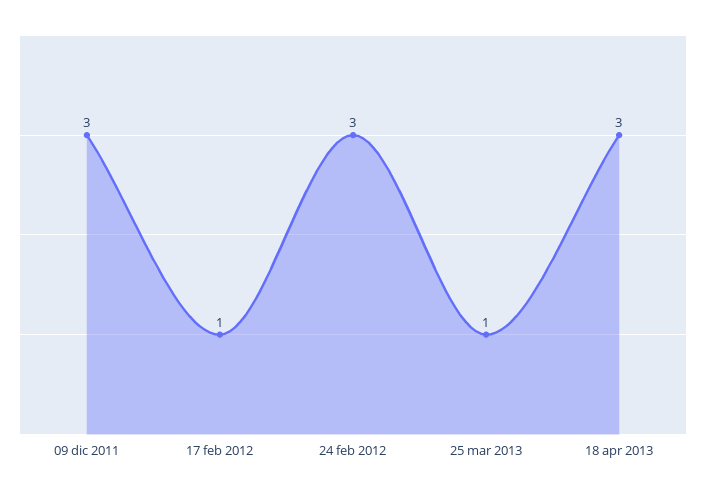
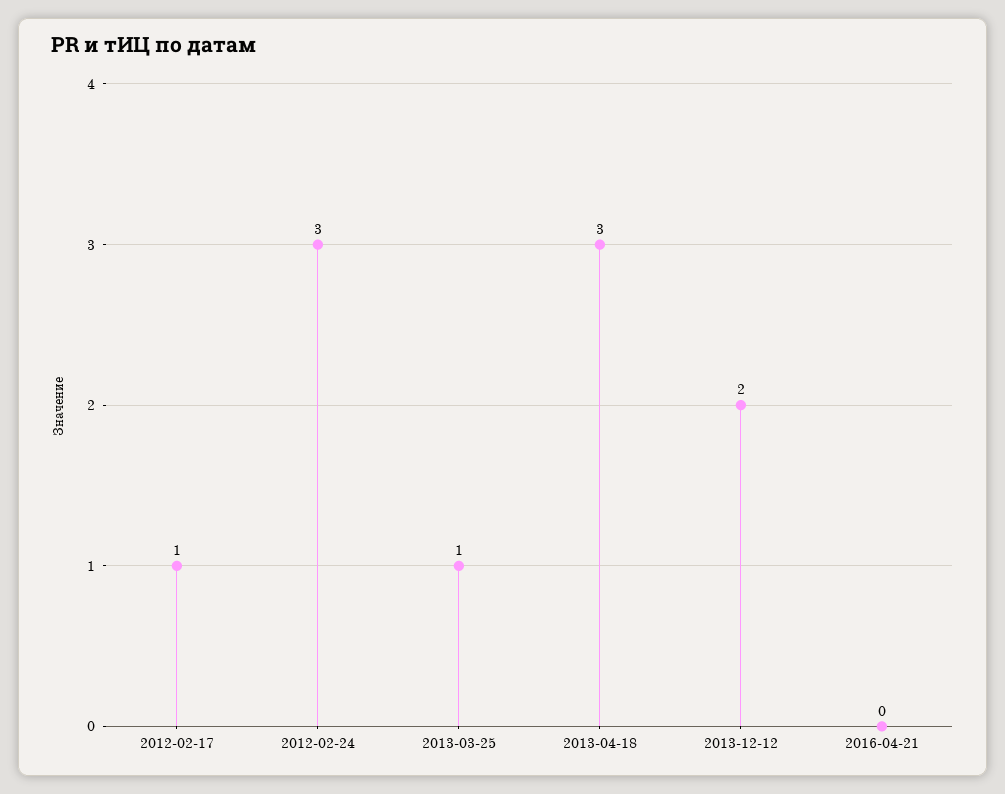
09 dic 2011: 3 -> none
2013-12-12: none -> 2
2016-04-21: none -> 0

